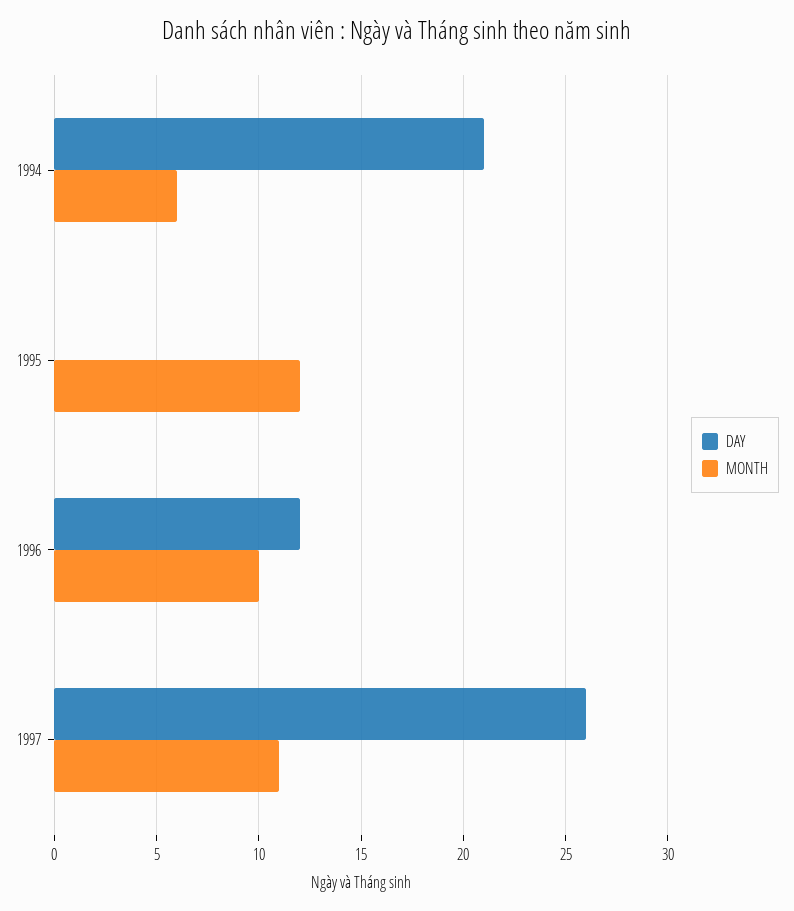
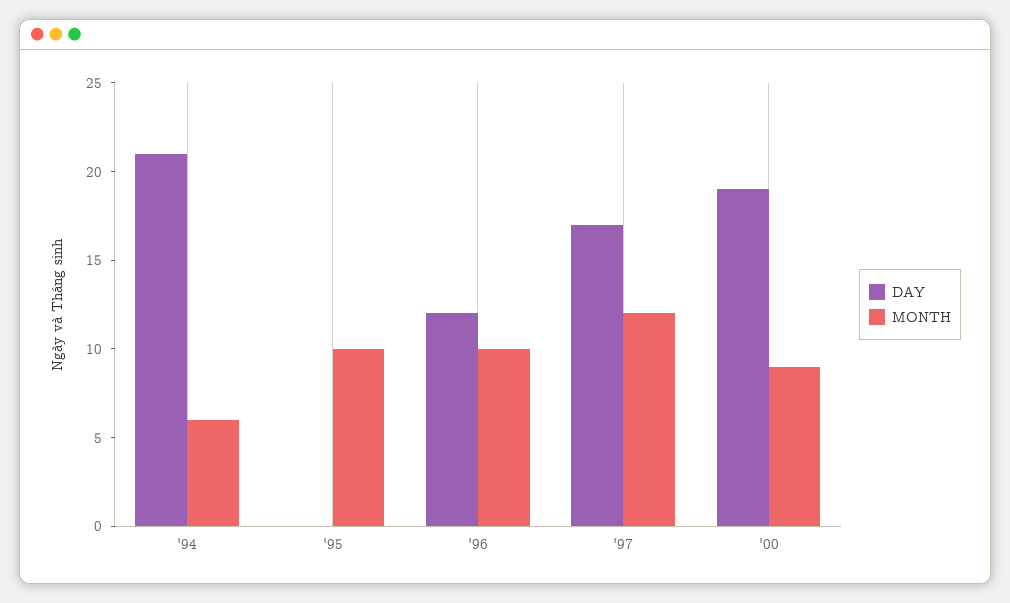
MONTH, 1995: 12 -> 10
DAY, 1997: 26 -> 17
MONTH, 1997: 11 -> 12
DAY, '00: none -> 19
MONTH, '00: none -> 9

